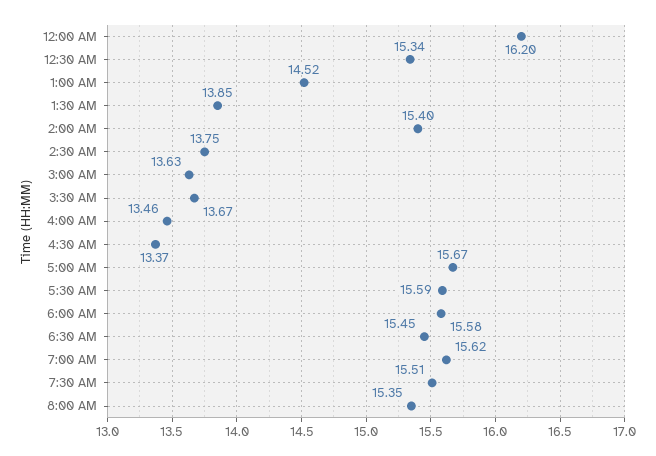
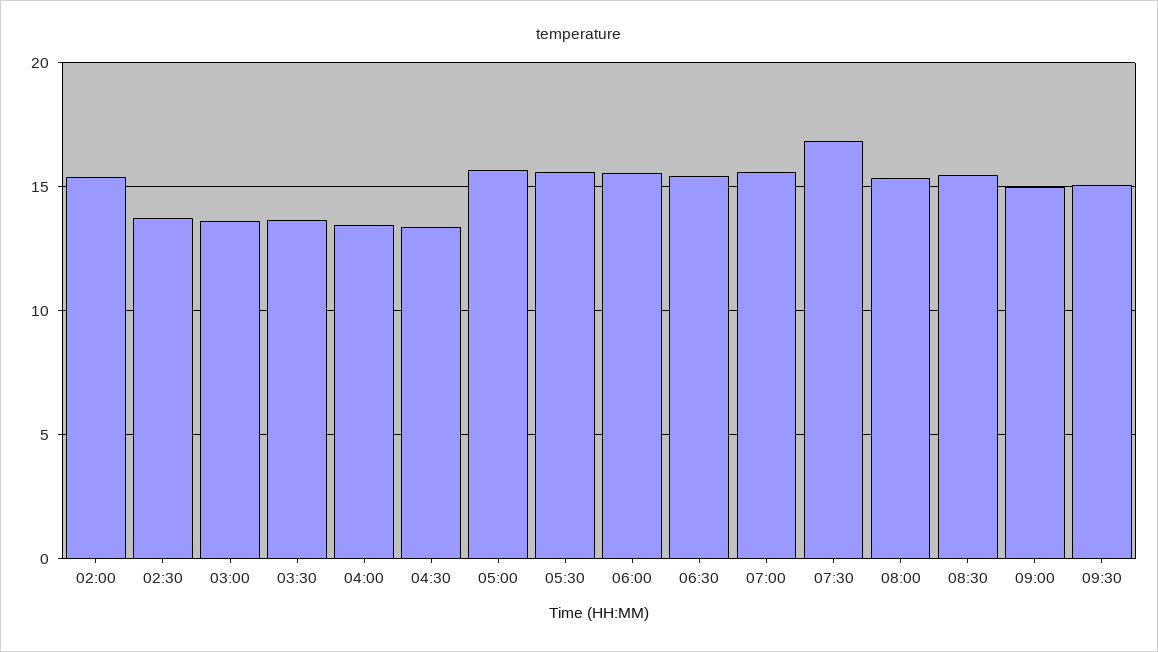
12:00 AM: 16.2 -> none
12:30 AM: 15.34 -> none
1:00 AM: 14.52 -> none
1:30 AM: 13.85 -> none
7:30 AM: 15.51 -> 17
08:30: none -> 15.5
09:00: none -> 15
09:30: none -> 15

